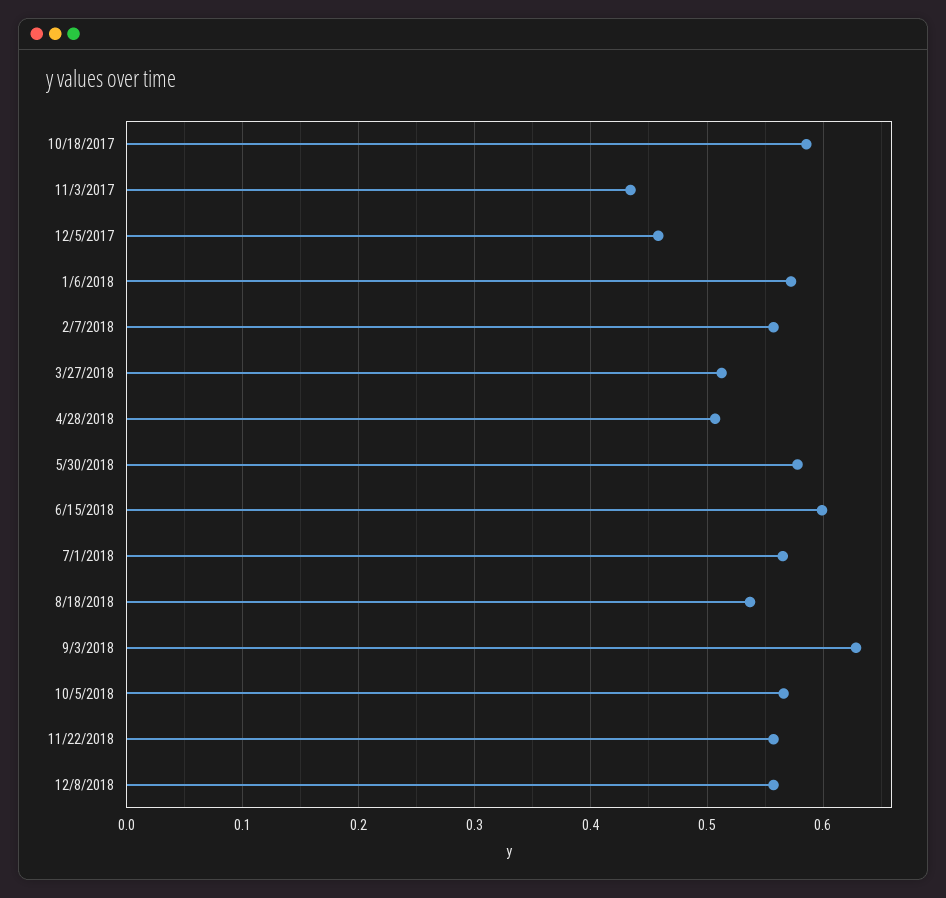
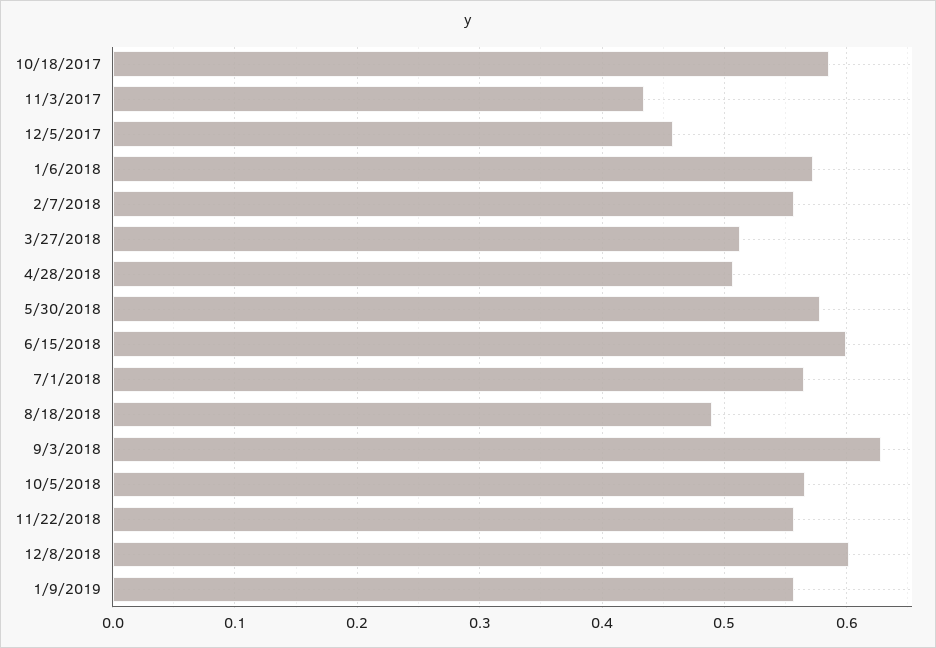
8/18/2018: 0.54 -> 0.49
12/8/2018: 0.56 -> 0.6
1/9/2019: none -> 0.56

